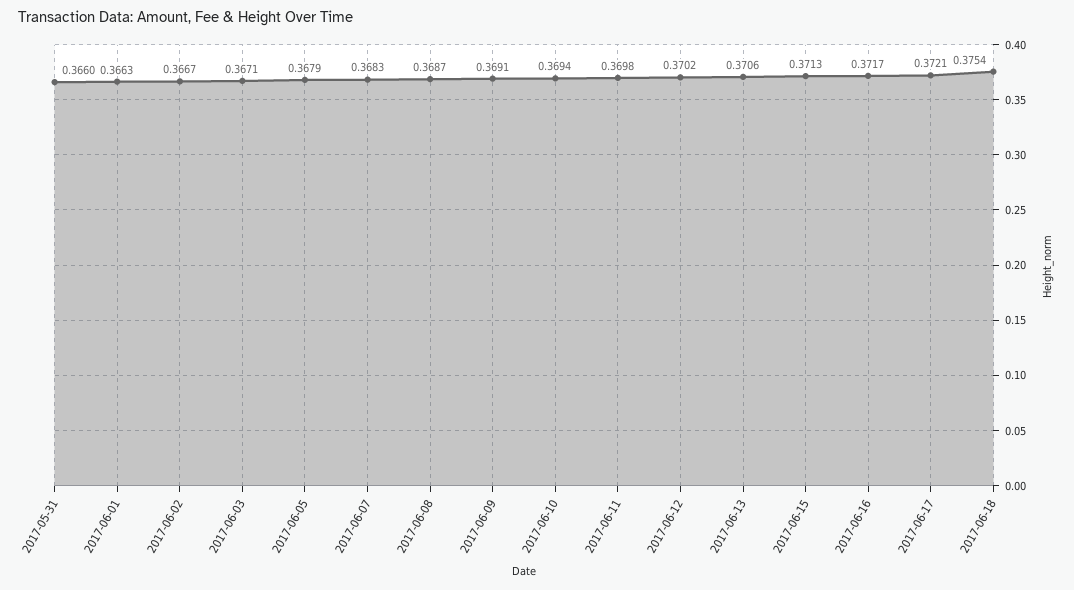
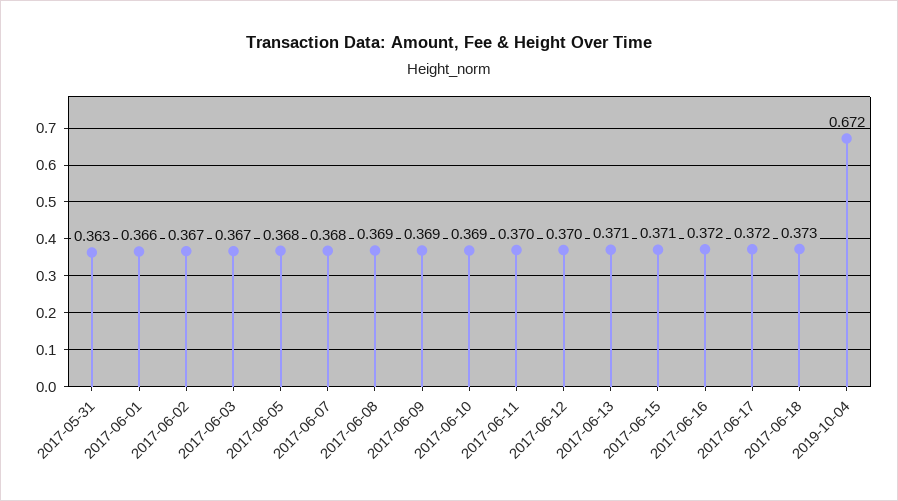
2017-05-31: 0.366 -> 0.363
2017-06-18: 0.3754 -> 0.373
2019-10-04: none -> 0.672

